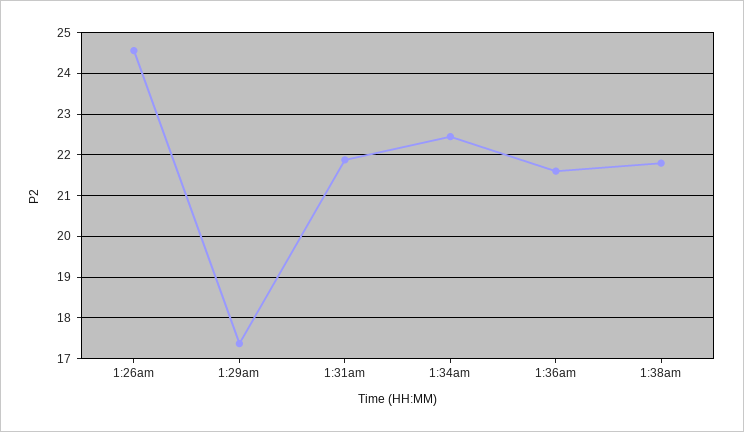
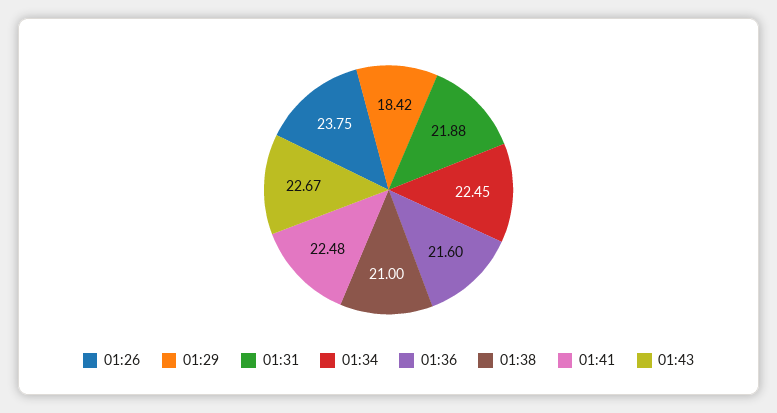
1:26am: 24.6 -> 23.75
1:29am: 17.4 -> 18.42
1:38am: 21.8 -> 21
01:41: none -> 22.48
01:43: none -> 22.67

